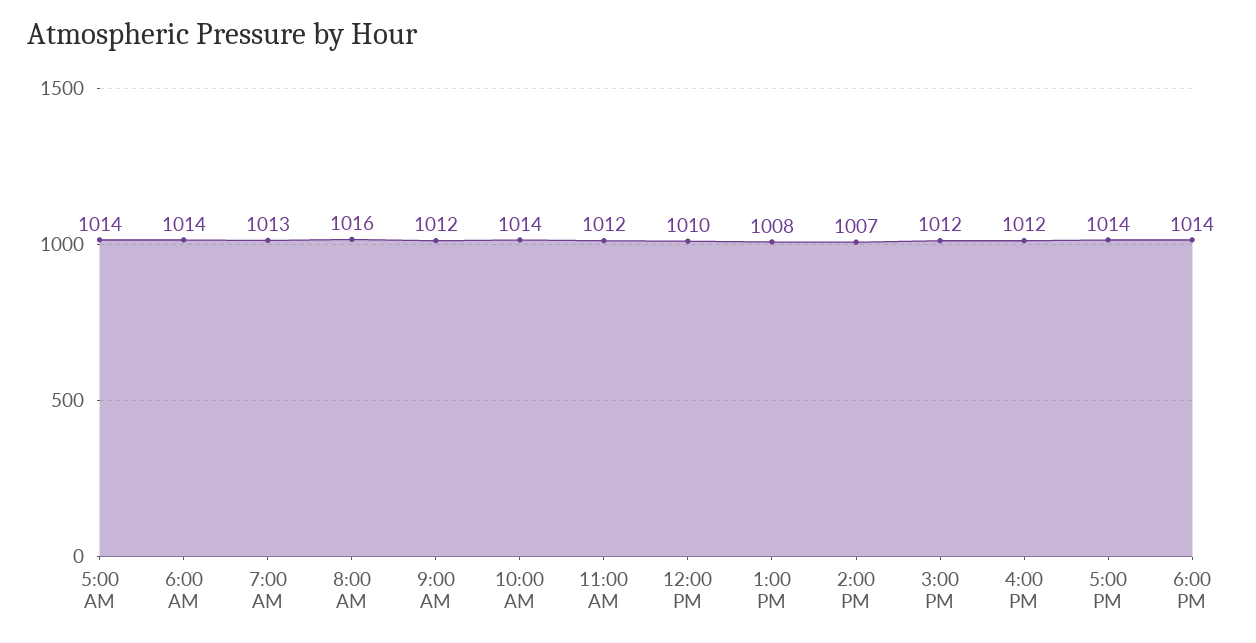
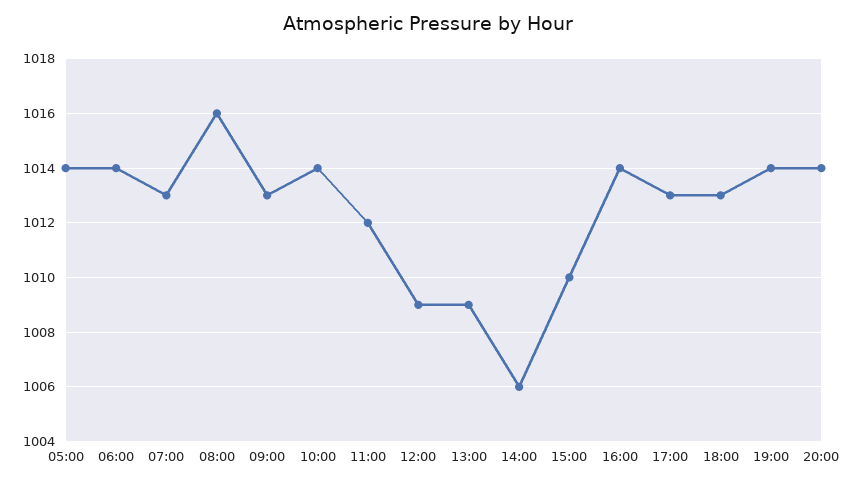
9:00 AM: 1012 -> 1013
12:00 PM: 1010 -> 1009
1:00 PM: 1008 -> 1009
2:00 PM: 1007 -> 1006
3:00 PM: 1012 -> 1010
4:00 PM: 1012 -> 1014
5:00 PM: 1014 -> 1013
6:00 PM: 1014 -> 1013
19:00: none -> 1014
20:00: none -> 1014

